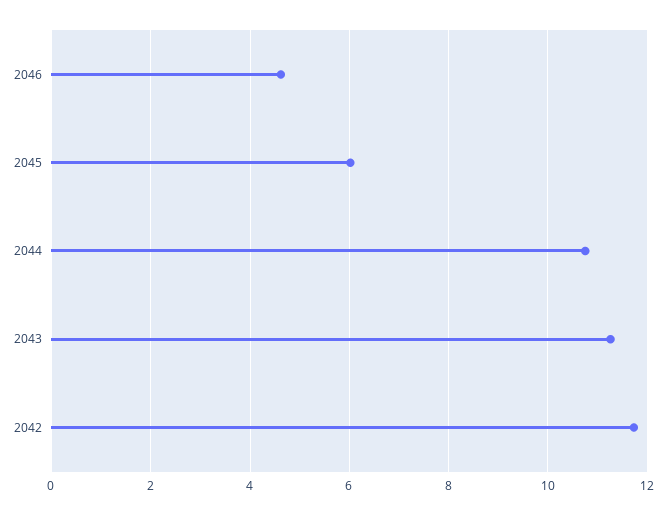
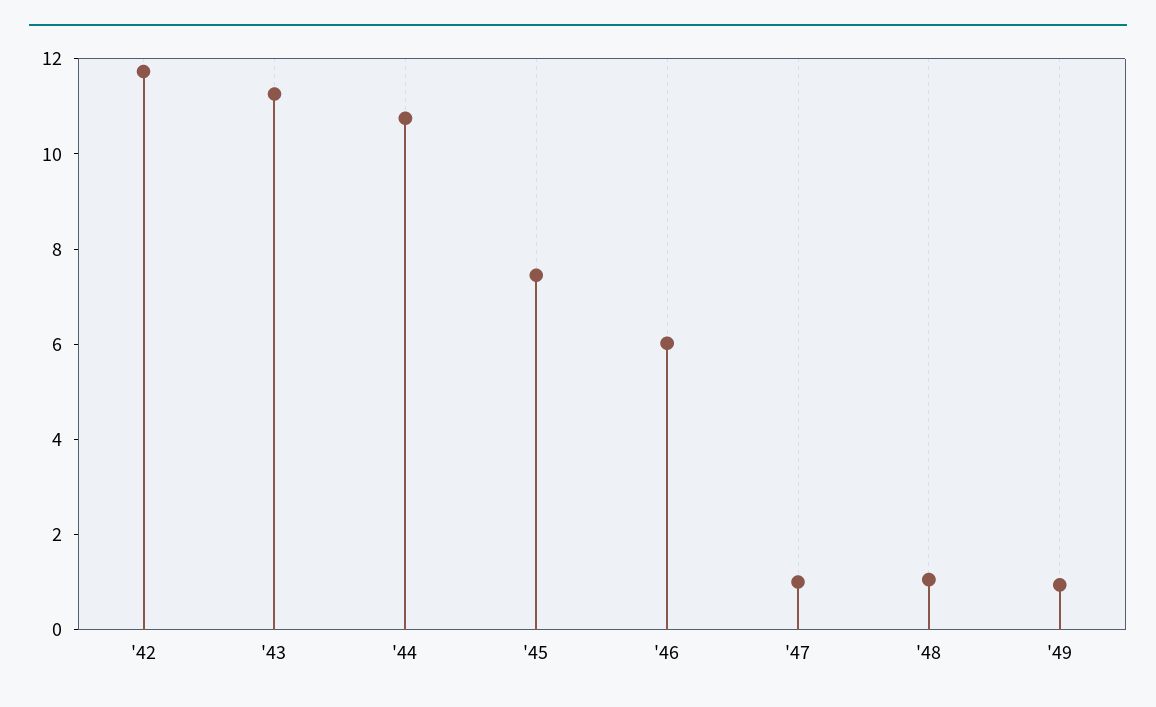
2046: 4.6 -> 6
2045: 6 -> 7.5
'47: none -> 1
'48: none -> 1
'49: none -> 1

